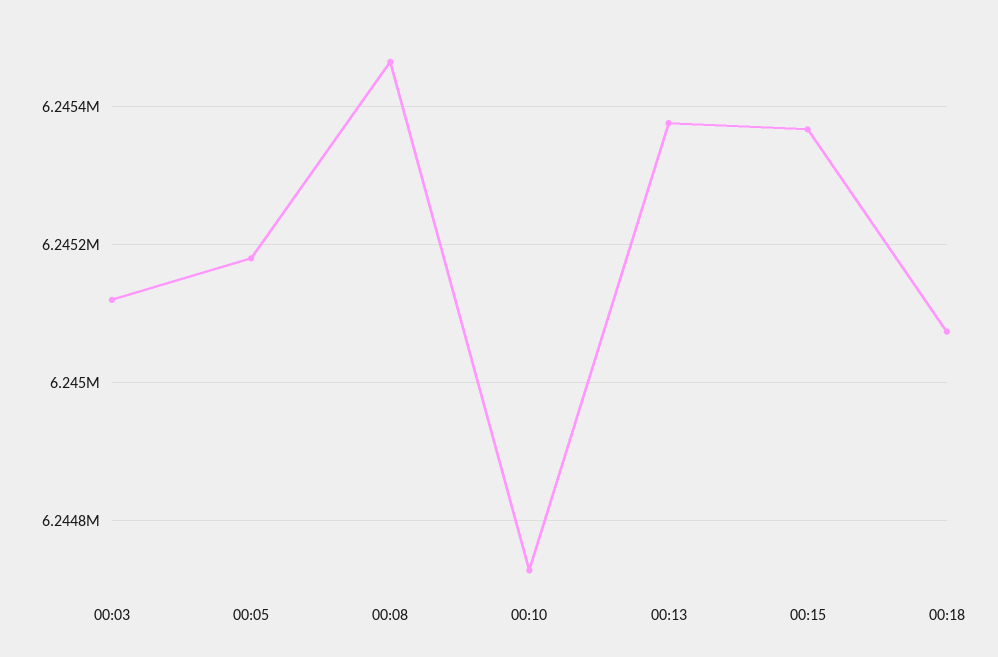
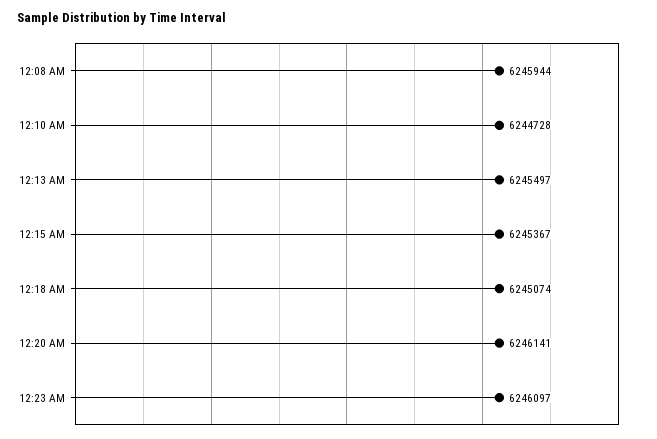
00:03: 6245120 -> none
00:05: 6245180 -> none
00:08: 6245460 -> 6245944
00:13: 6245380 -> 6245497
12:20 AM: none -> 6246141
12:23 AM: none -> 6246097

